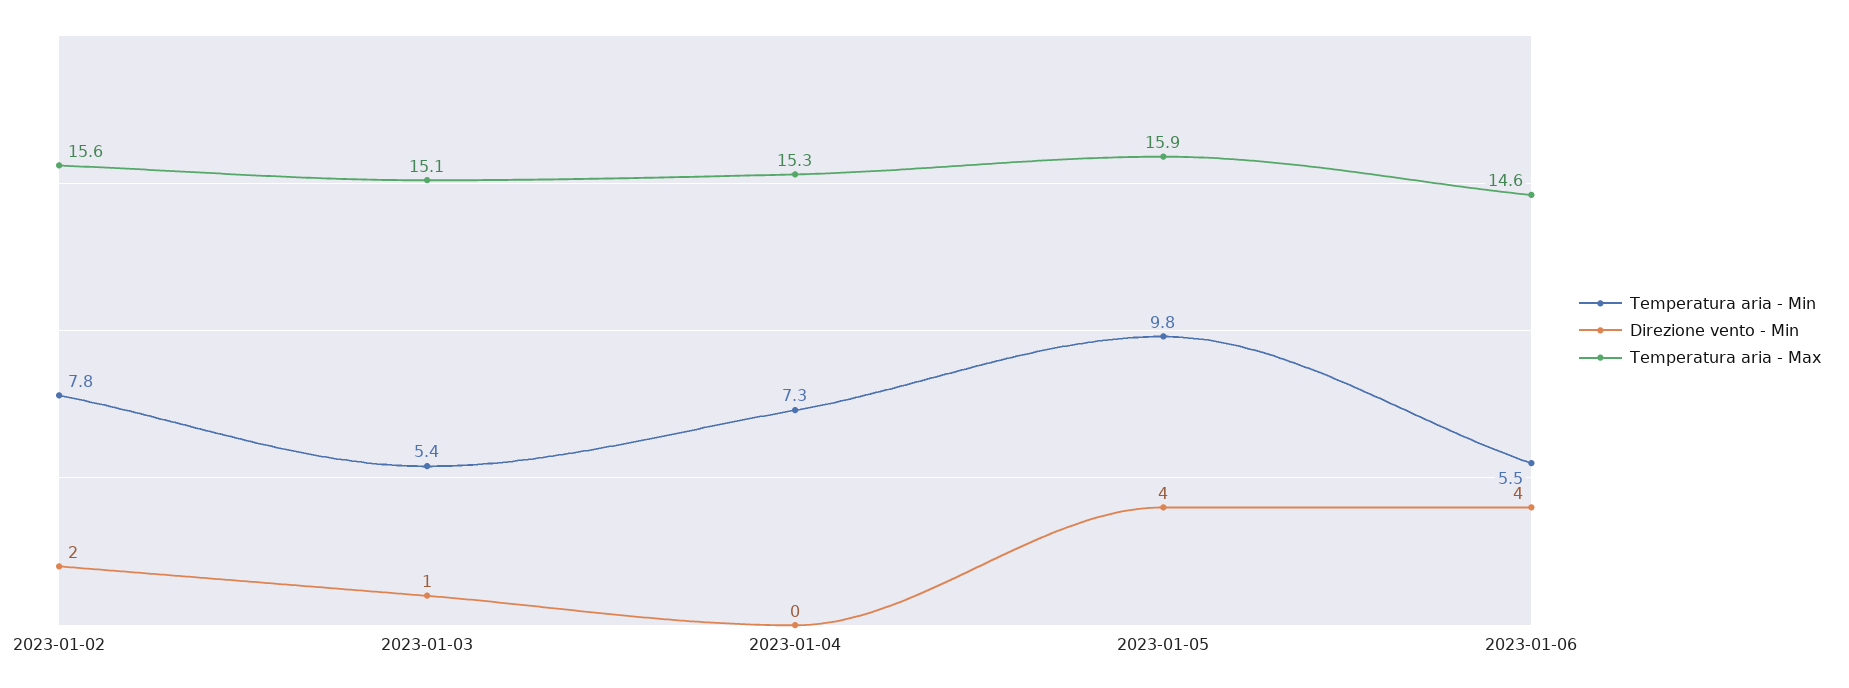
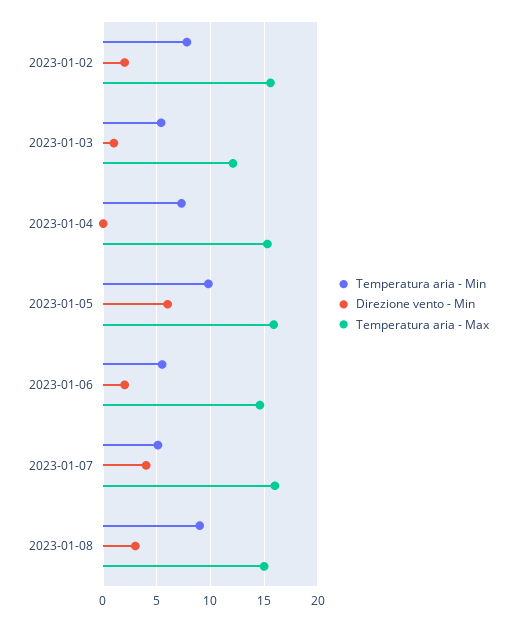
Temperatura aria - Max, 2023-01-03: 15.1 -> 12
Direzione vento - Min, 2023-01-05: 4 -> 6
Direzione vento - Min, 2023-01-06: 4 -> 2
Temperatura aria - Min, 2023-01-07: none -> 5
Direzione vento - Min, 2023-01-07: none -> 4
Temperatura aria - Max, 2023-01-07: none -> 16
Temperatura aria - Min, 2023-01-08: none -> 9
Direzione vento - Min, 2023-01-08: none -> 3
Temperatura aria - Max, 2023-01-08: none -> 15

